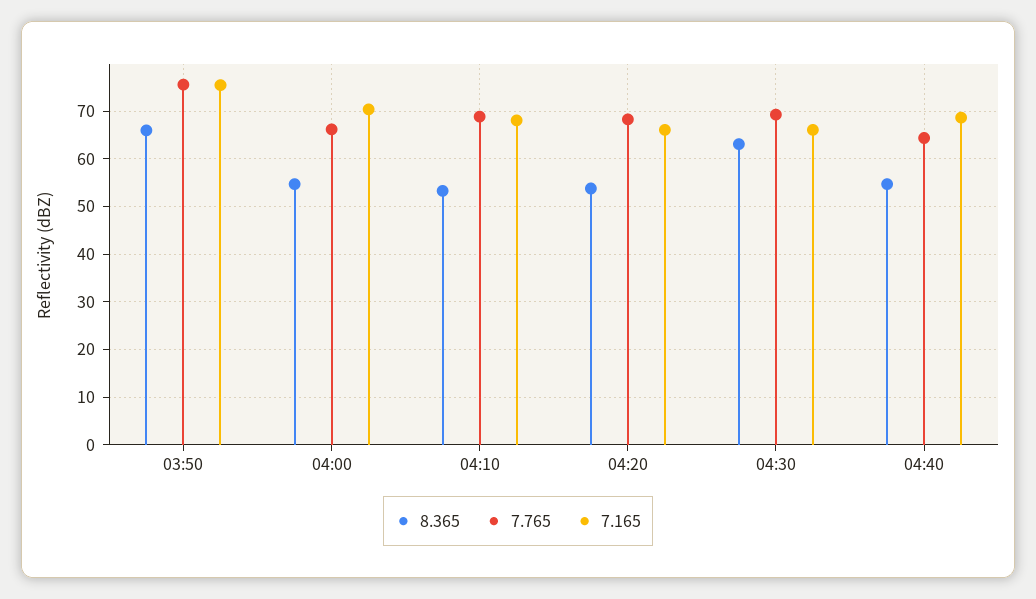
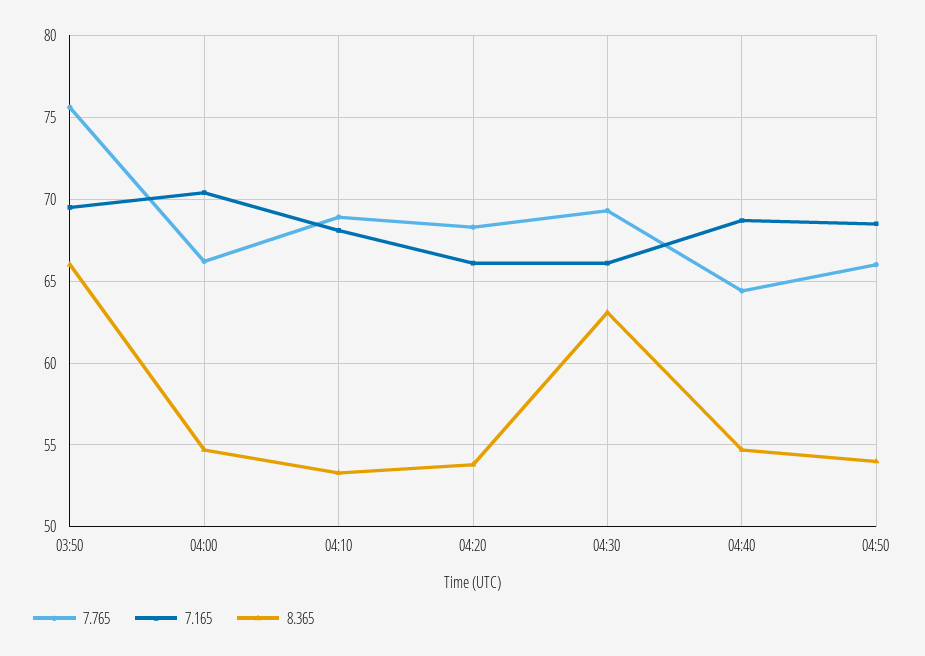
7.165, 03:50: 76 -> 69.5
7.765, 04:50: none -> 66
7.165, 04:50: none -> 68.5
8.365, 04:50: none -> 54

